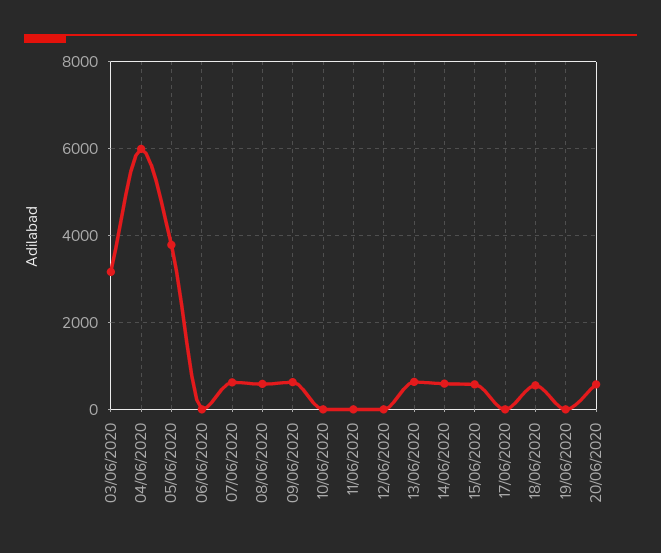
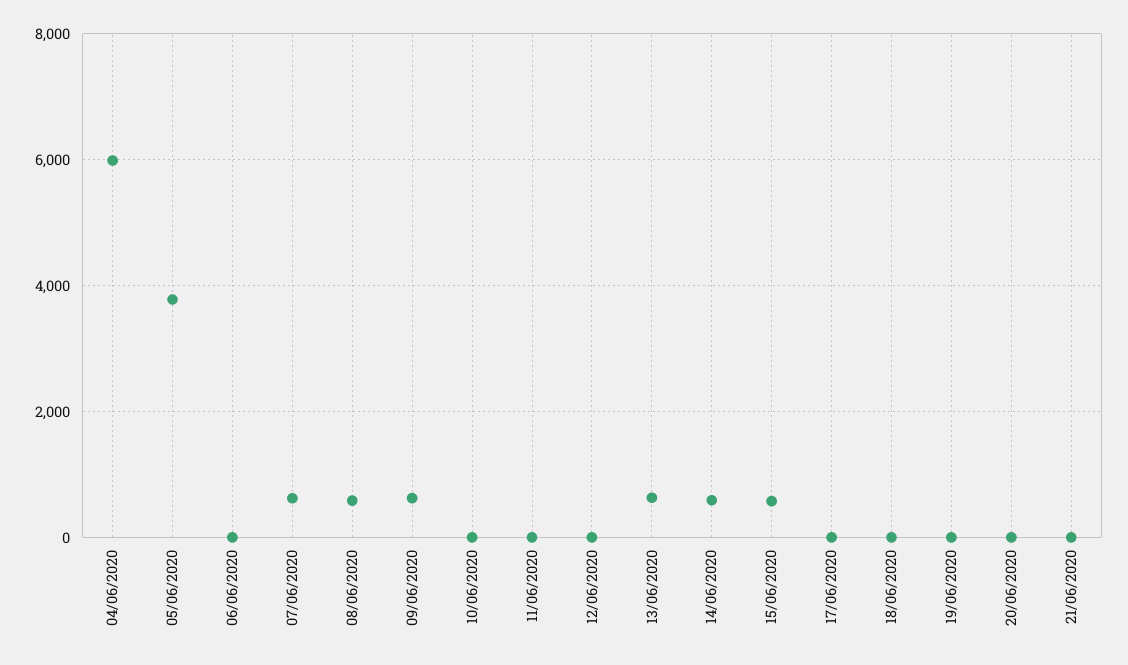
03/06/2020: 3200 -> none
18/06/2020: 600 -> 0
20/06/2020: 600 -> 0
21/06/2020: none -> 0

